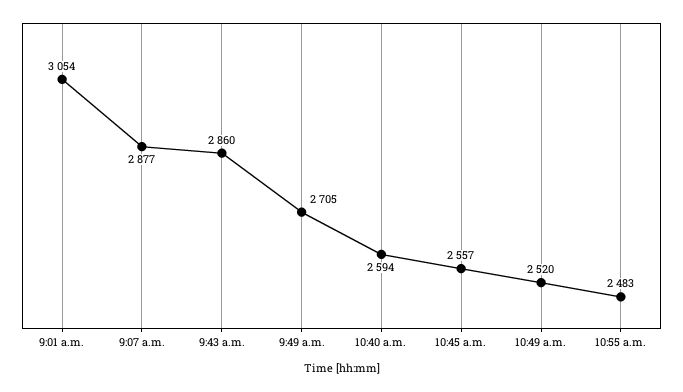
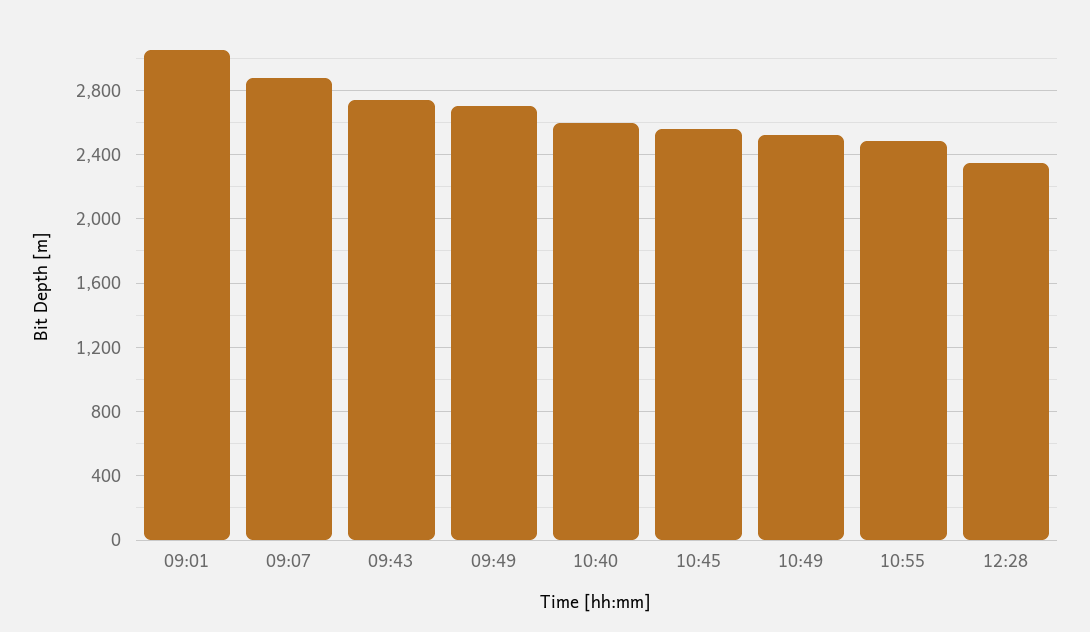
9:43 a.m.: 2860 -> 2750
12:28: none -> 2350

